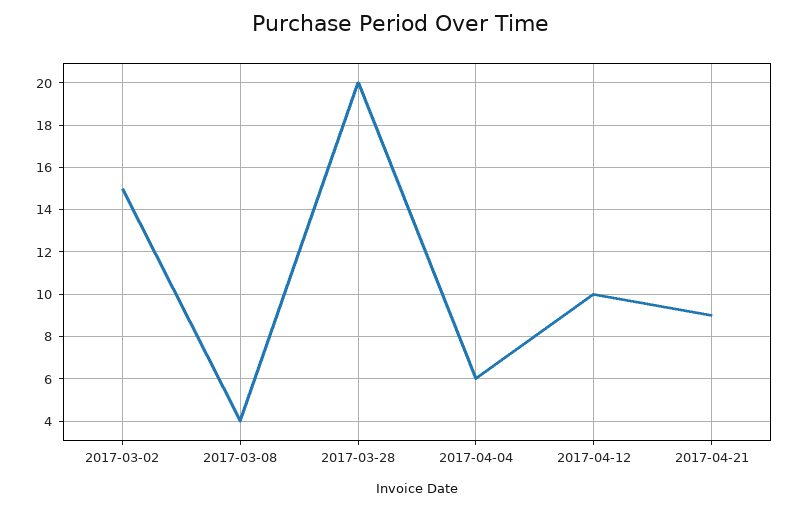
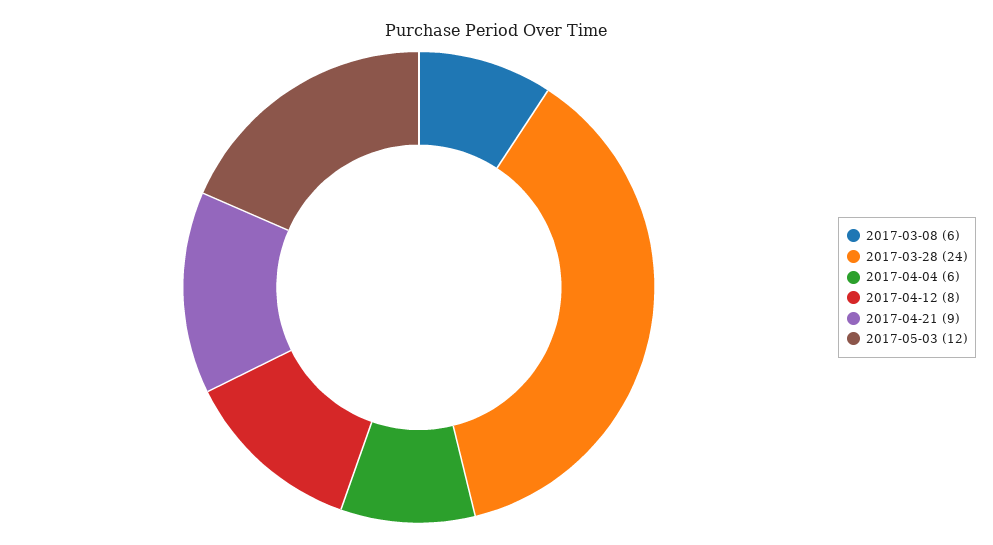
2017-03-02: 15 -> none
2017-03-08: 4 -> 6
2017-03-28: 20 -> 24
2017-04-12: 10 -> 8
2017-05-03: none -> 12

